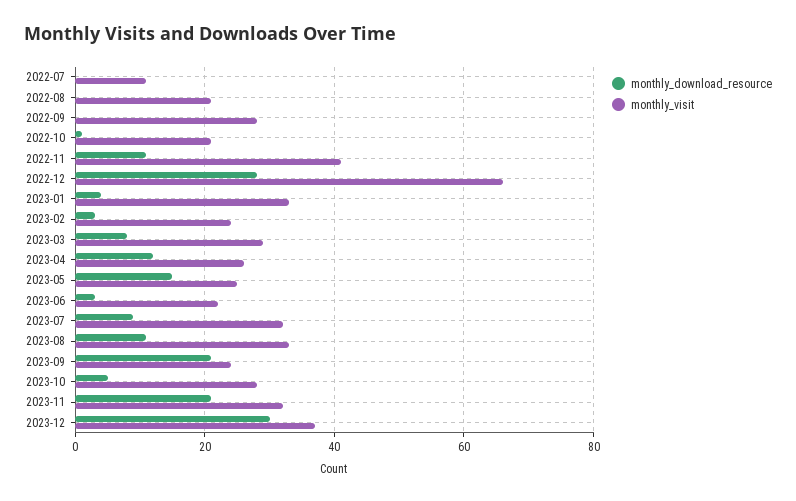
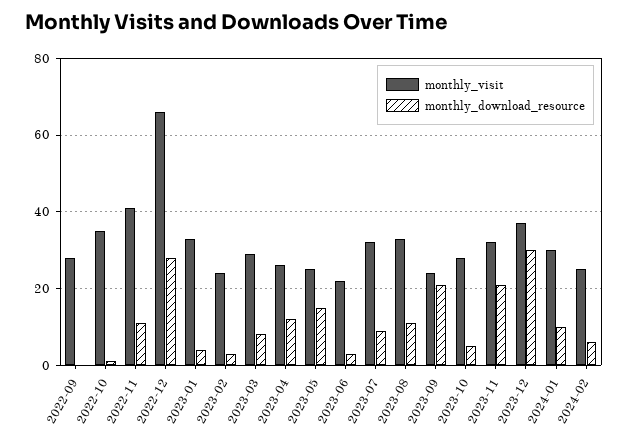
monthly_download_resource, 2022-07: 0 -> none
monthly_visit, 2022-07: 10 -> none
monthly_download_resource, 2022-08: 0 -> none
monthly_visit, 2022-08: 20 -> none
monthly_visit, 2022-10: 20 -> 35
monthly_visit, 2024-01: none -> 30
monthly_download_resource, 2024-01: none -> 10
monthly_visit, 2024-02: none -> 25
monthly_download_resource, 2024-02: none -> 5

